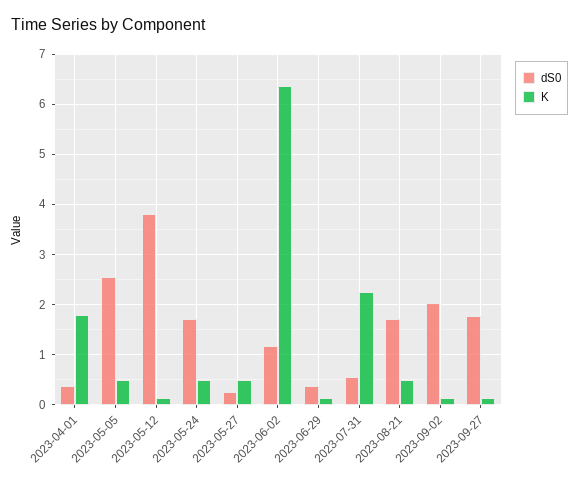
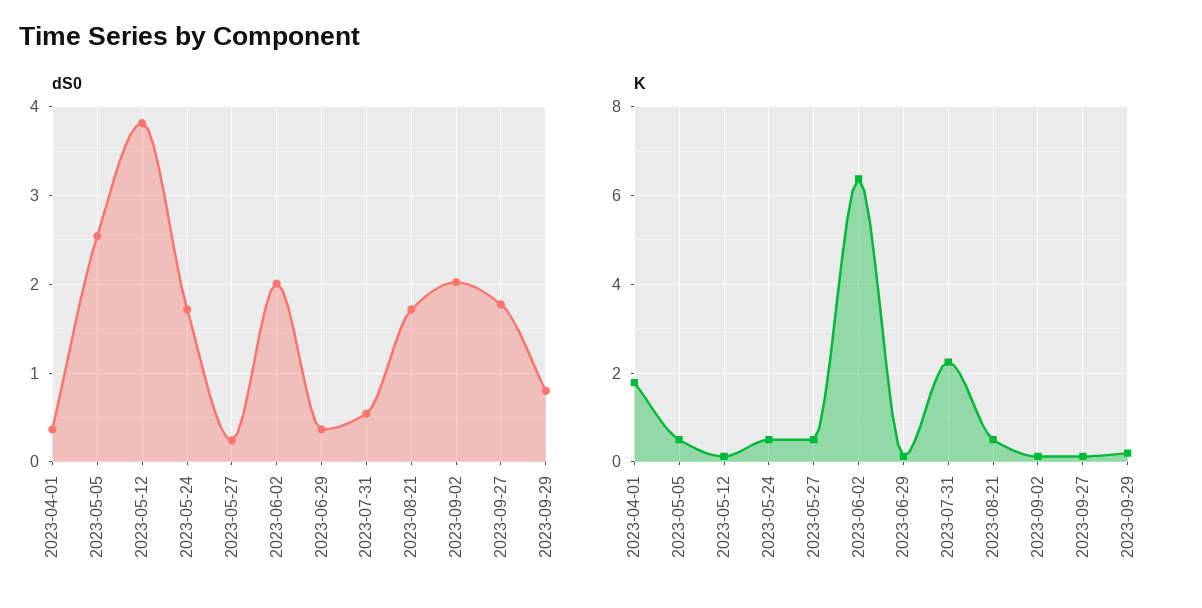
dS0, 2023-06-02: 1.2 -> 2
dS0, 2023-09-29: none -> 0.8
K, 2023-09-29: none -> 0.2

